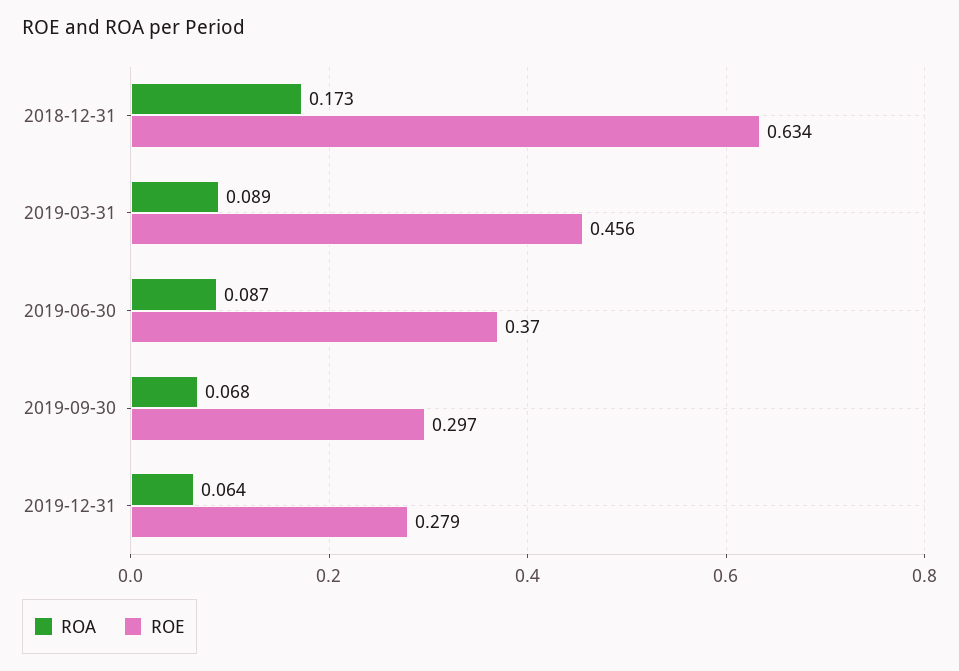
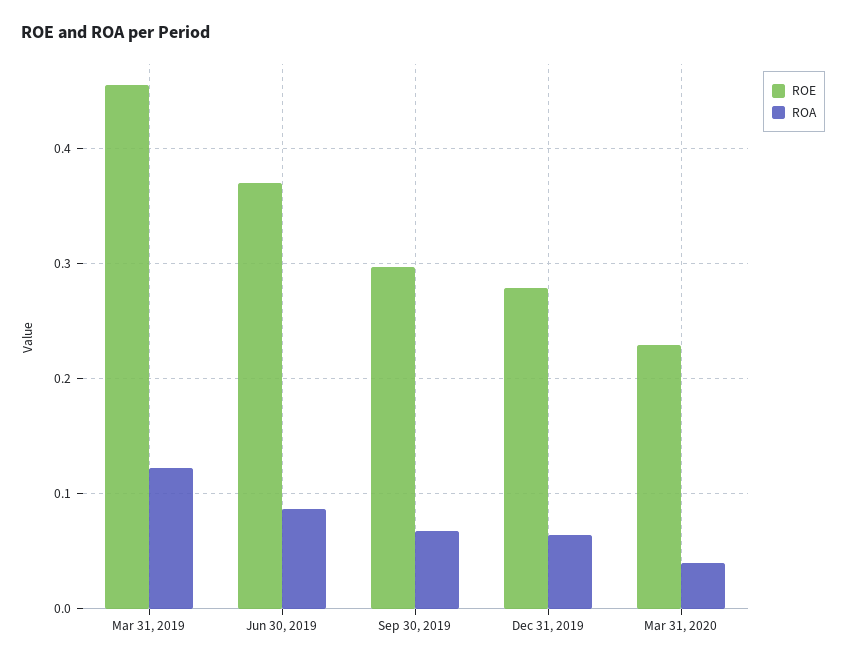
ROA, 2018-12-31: 0.173 -> none
ROE, 2018-12-31: 0.634 -> none
ROA, 2019-03-31: 0.089 -> 0.12
ROE, Mar 31, 2020: none -> 0.23
ROA, Mar 31, 2020: none -> 0.04

